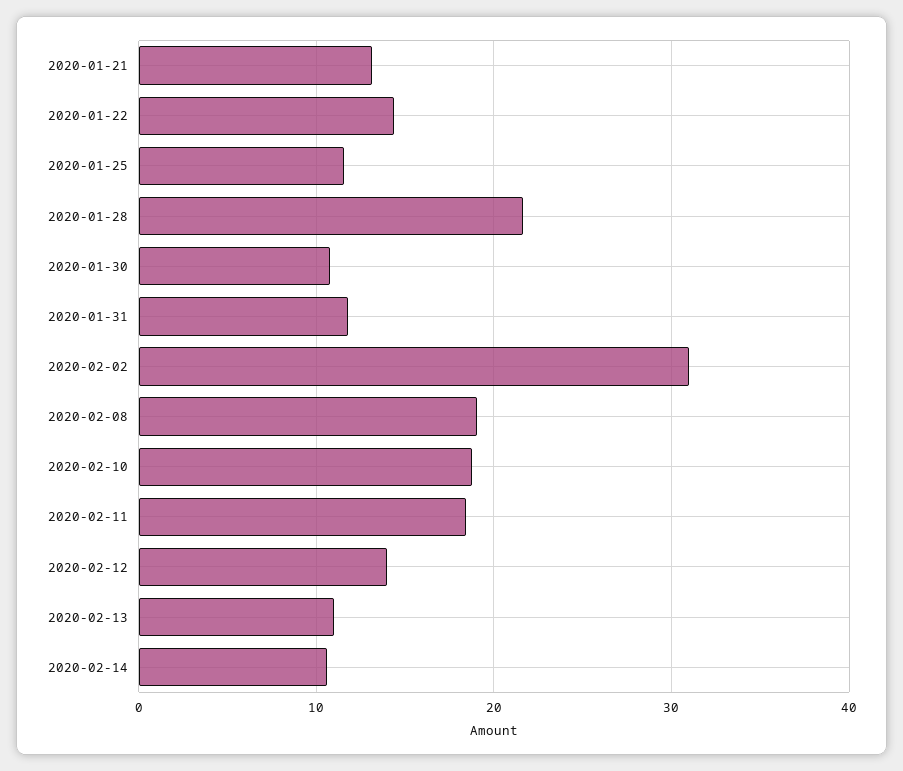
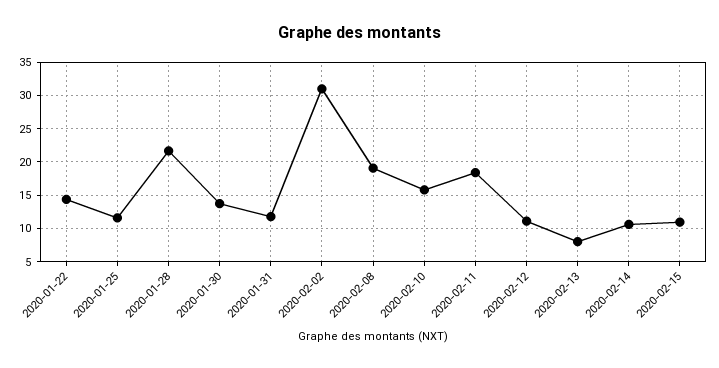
2020-01-21: 13 -> none
2020-01-30: 11 -> 14
2020-02-10: 19 -> 16
2020-02-12: 14 -> 11
2020-02-13: 11 -> 8
2020-02-15: none -> 11

